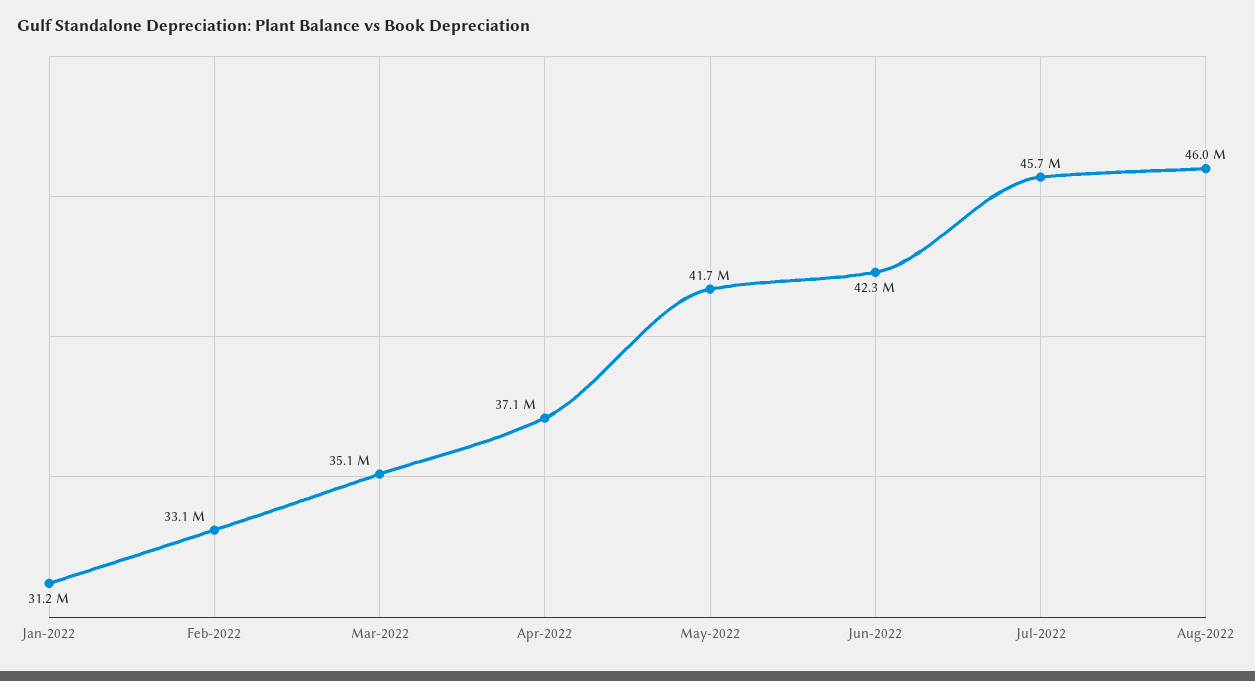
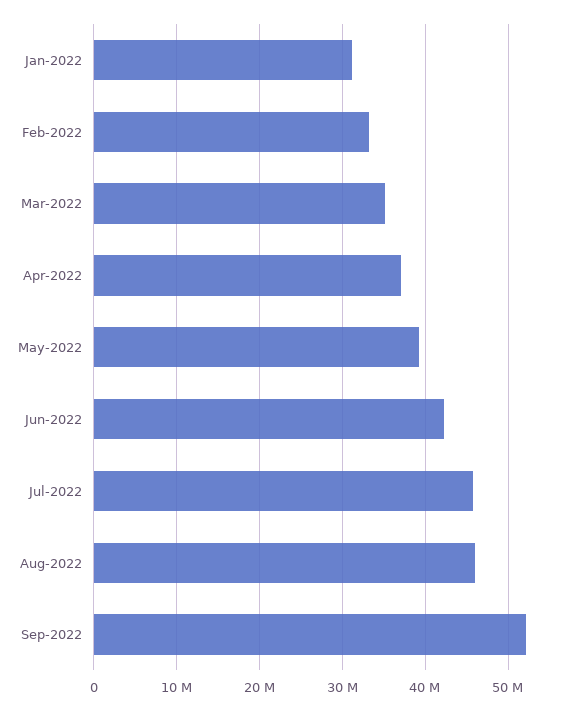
May-2022: 41700000 -> 39000000
Sep-2022: none -> 52000000

